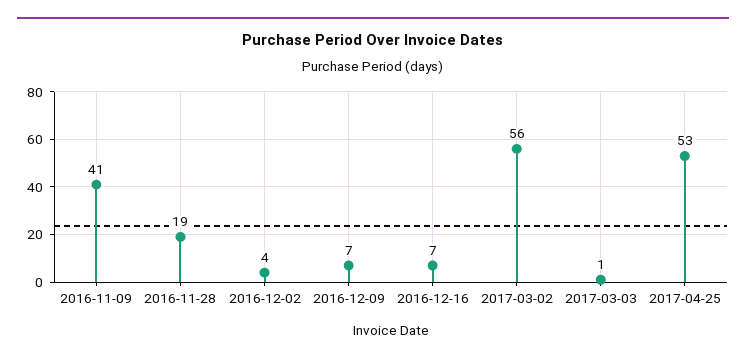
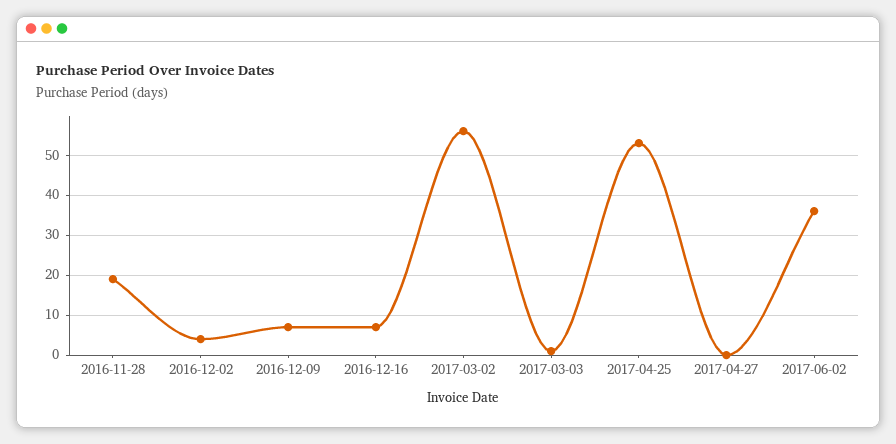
2016-11-09: 41 -> none
2017-04-27: none -> 0
2017-06-02: none -> 35

